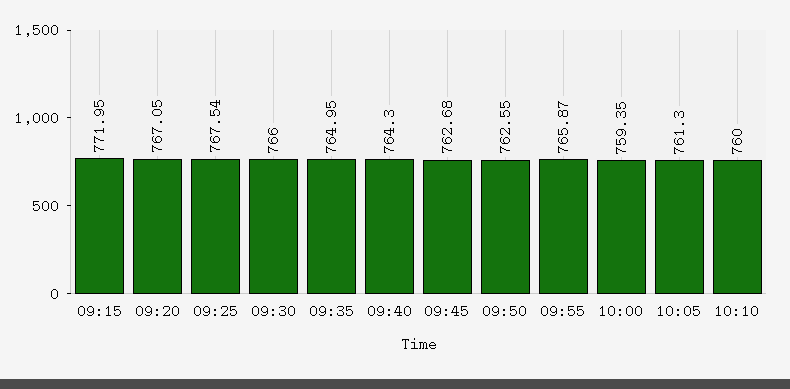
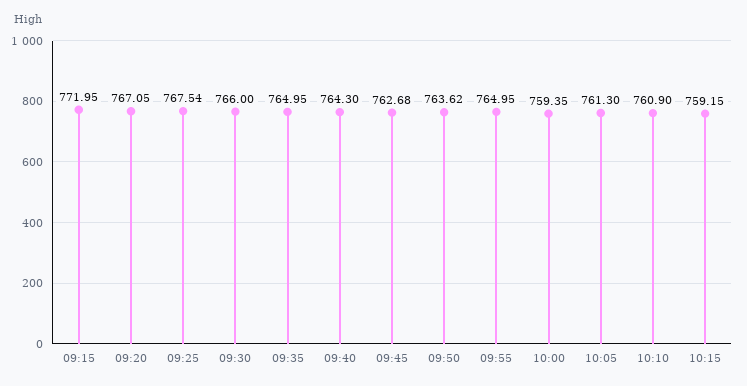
09:50: 762.55 -> 763.62
09:55: 765.87 -> 764.95
10:10: 760 -> 760.9
10:15: none -> 759.15

